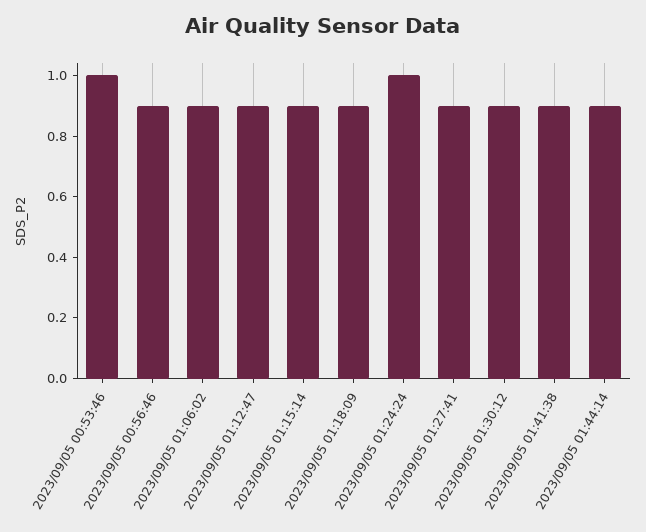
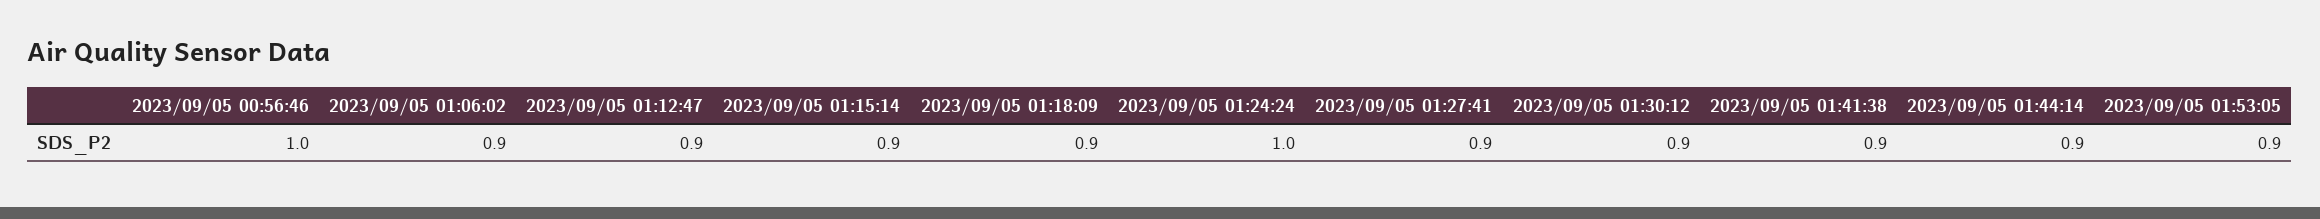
2023/09/05 00:53:46: 1 -> none
2023/09/05 00:56:46: 0.9 -> 1
2023/09/05 01:53:05: none -> 0.9

